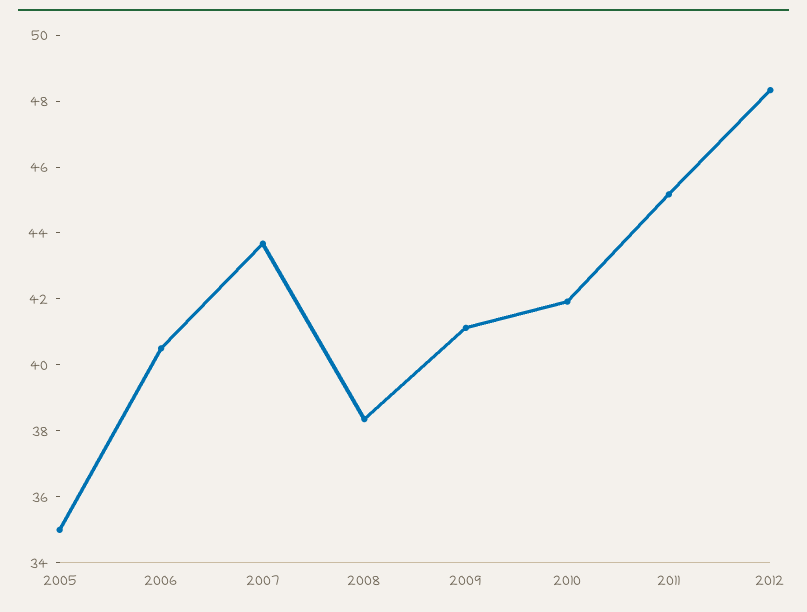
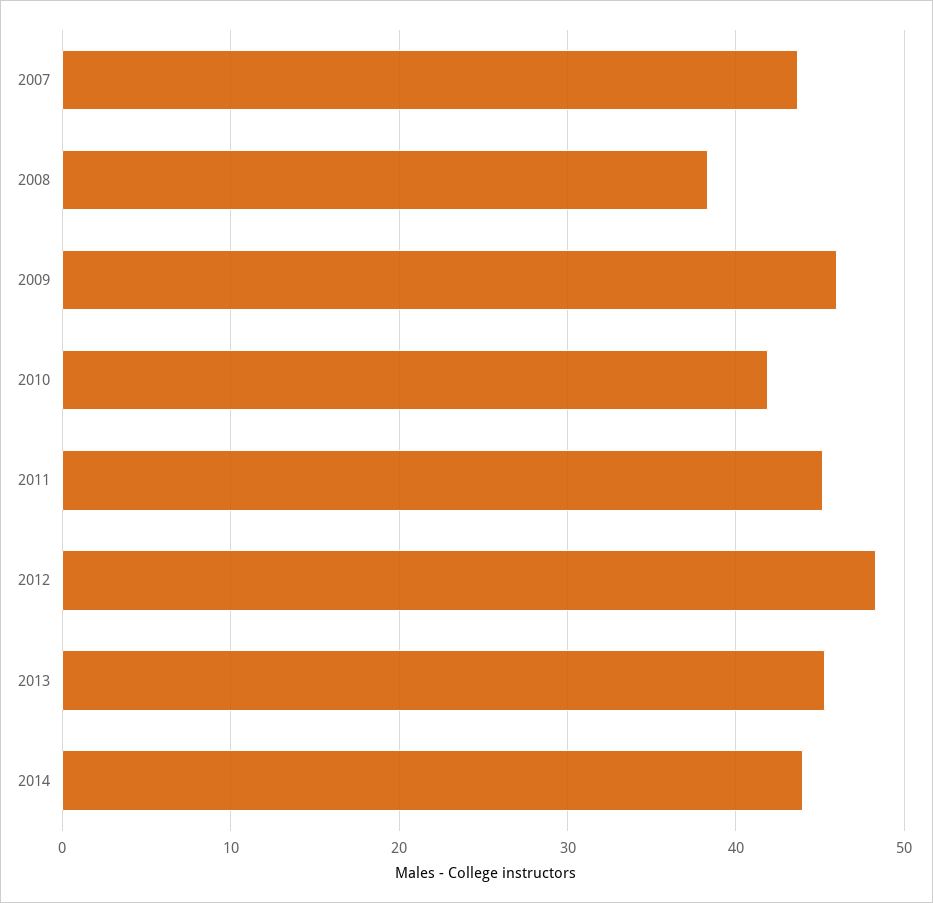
2005: 35 -> none
2006: 40.5 -> none
2009: 41 -> 46
2013: none -> 45
2014: none -> 44

